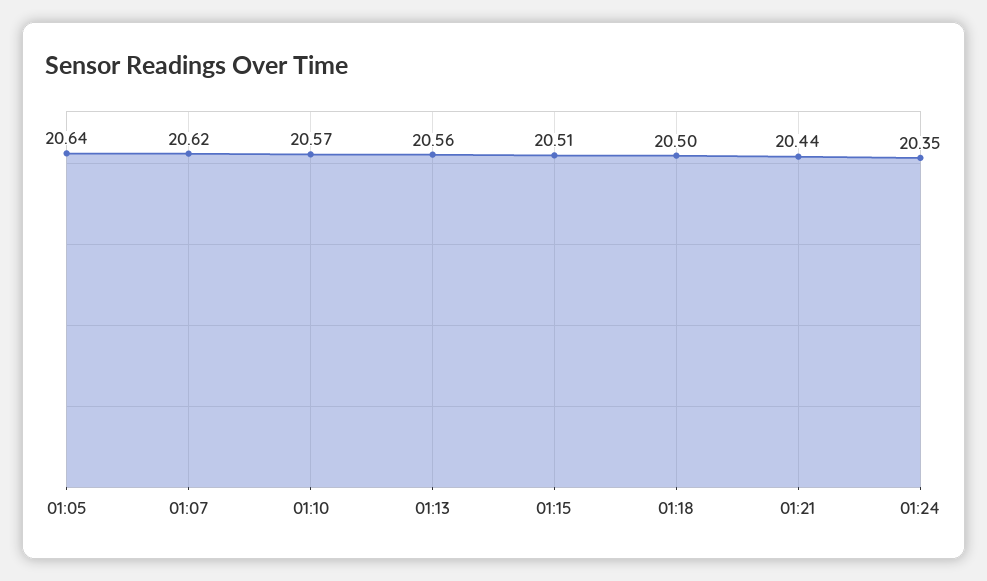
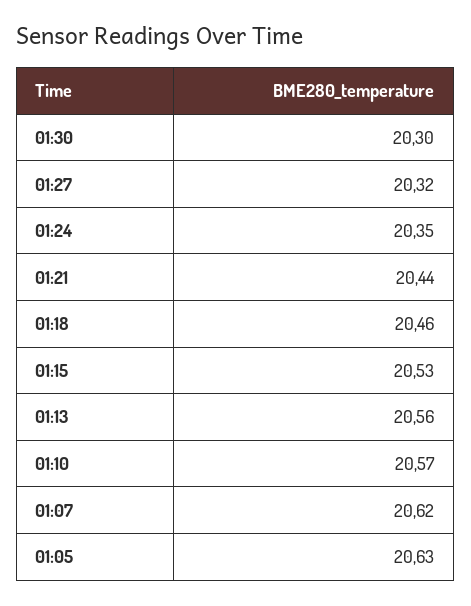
01:05: 20.64 -> 20.63
01:15: 20.51 -> 20.53
01:18: 20.5 -> 20.46
01:30: none -> 20.3
01:27: none -> 20.32

